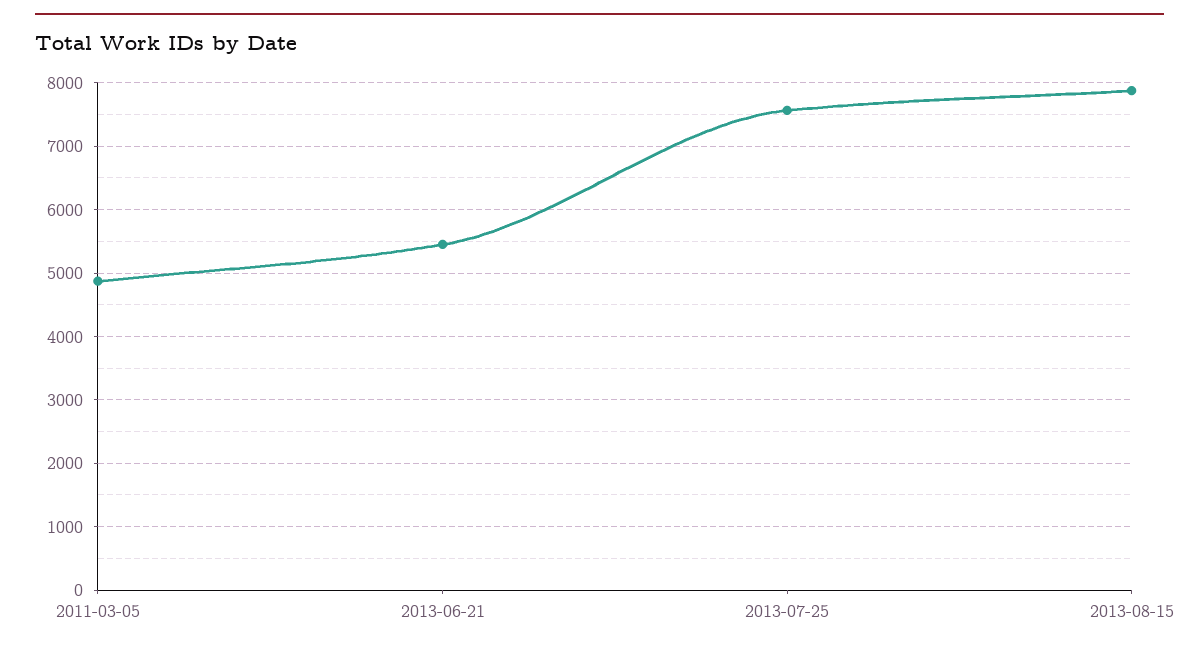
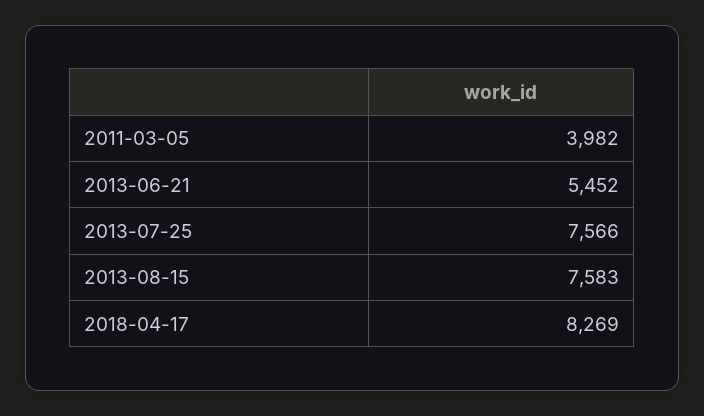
2011-03-05: 4900 -> 3982
2013-08-15: 7900 -> 7583
2018-04-17: none -> 8269

